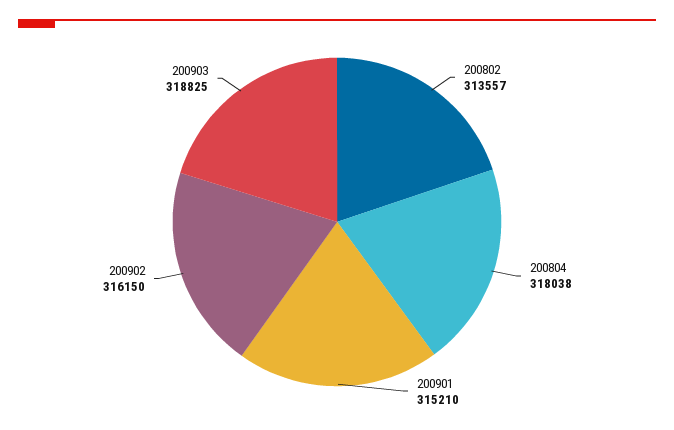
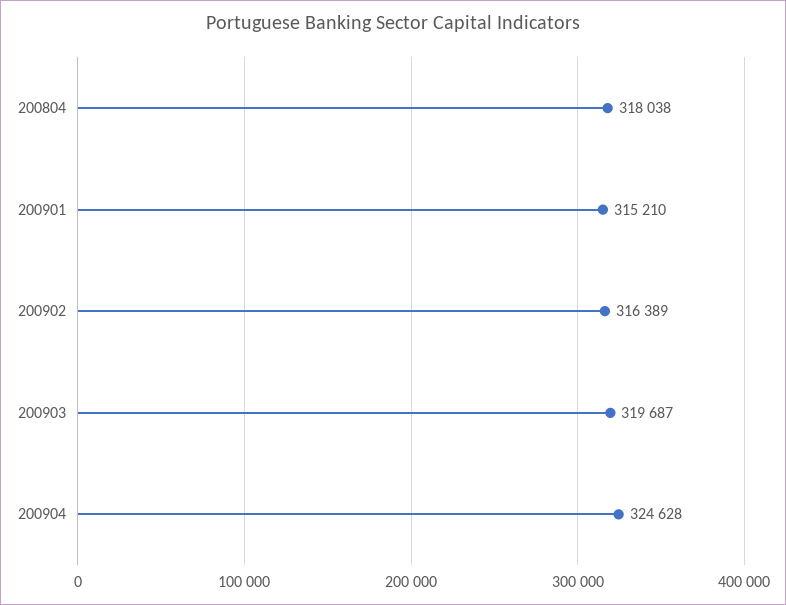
200802: 313557 -> none
200902: 316150 -> 316389
200903: 318825 -> 319687
200904: none -> 324628

